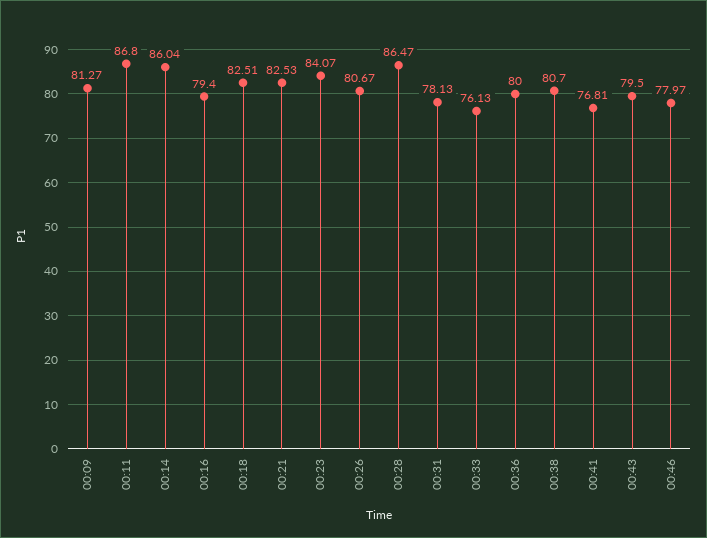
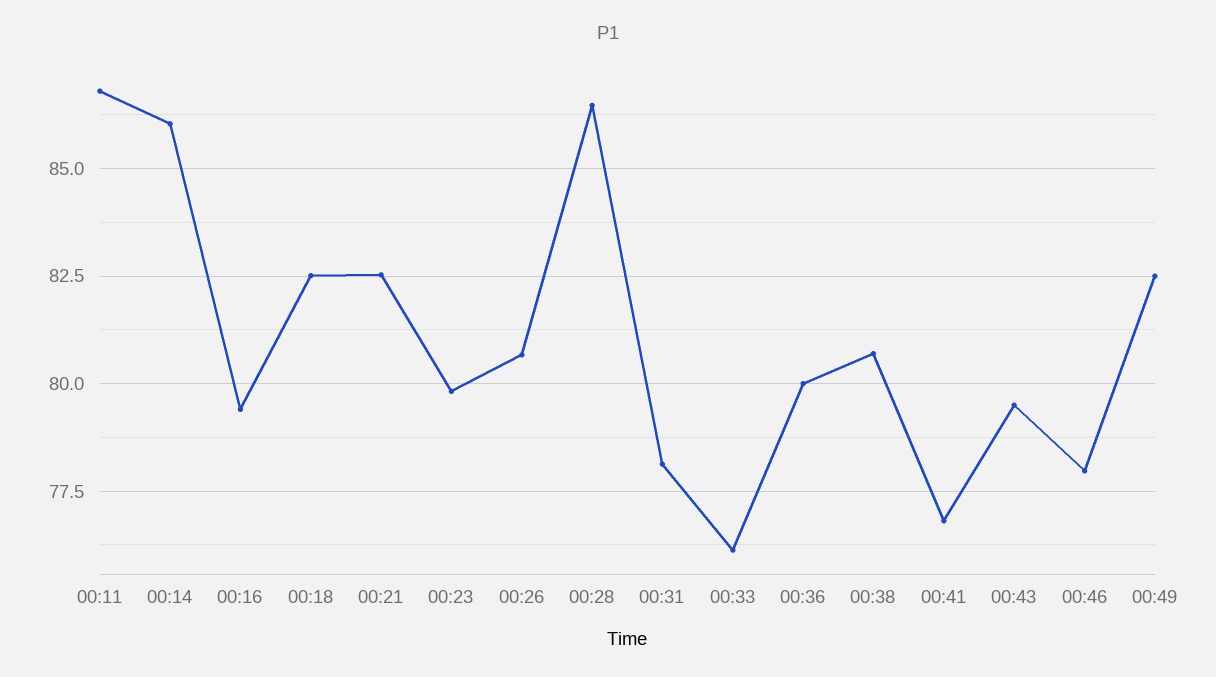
00:09: 81.27 -> none
00:23: 84.07 -> 79.75
00:49: none -> 82.5

